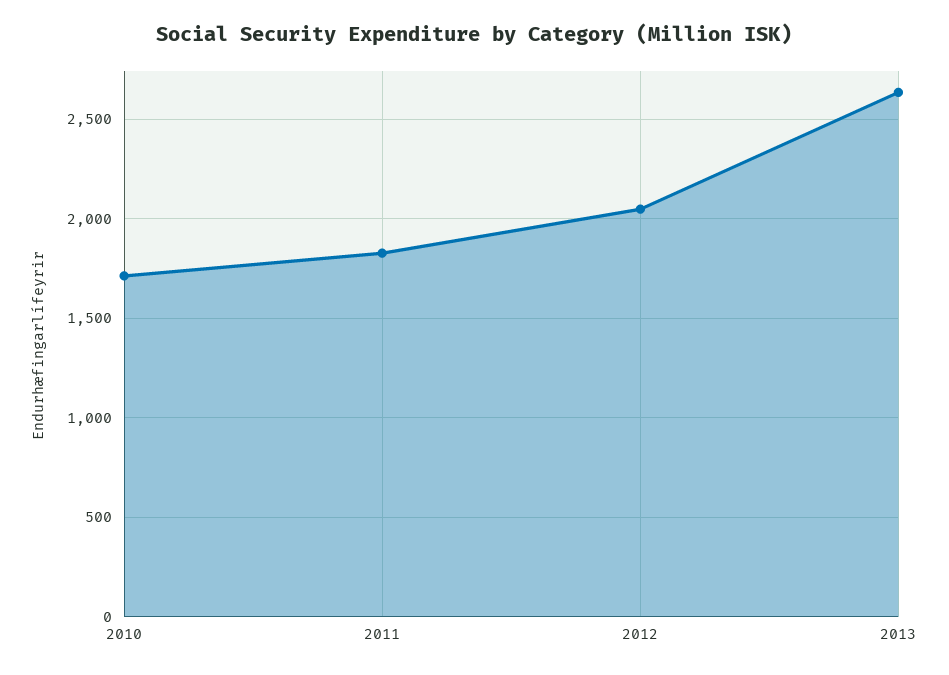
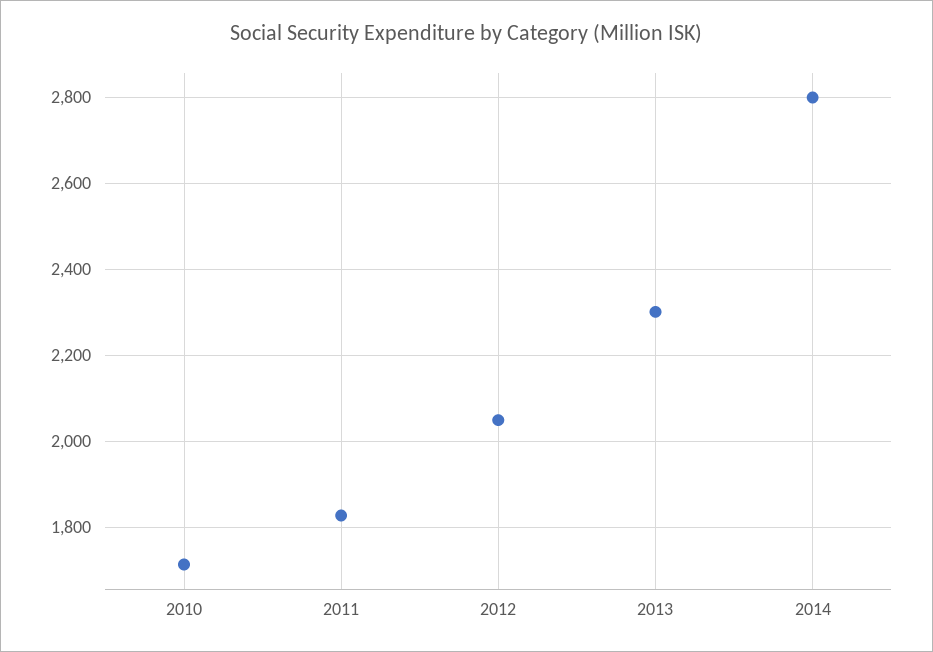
2013: 2650 -> 2300
2014: none -> 2800

